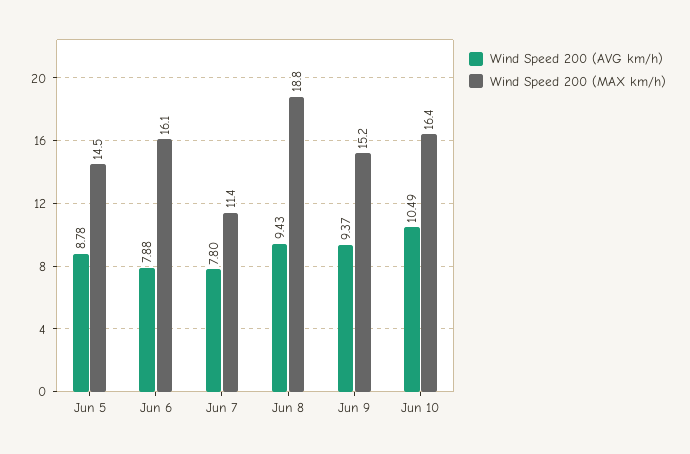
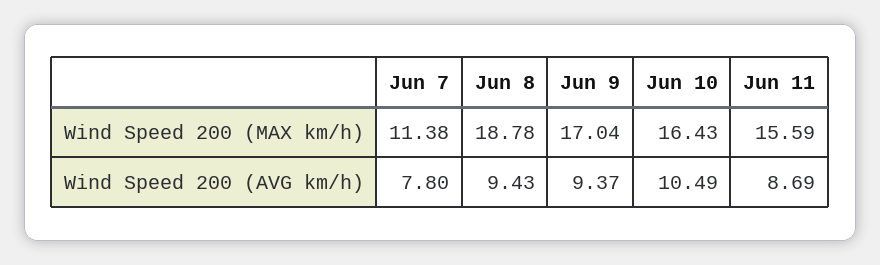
Wind Speed 200 (AVG km/h), Jun 5: 8.78 -> none
Wind Speed 200 (MAX km/h), Jun 5: 14.5 -> none
Wind Speed 200 (AVG km/h), Jun 6: 7.88 -> none
Wind Speed 200 (MAX km/h), Jun 6: 16.1 -> none
Wind Speed 200 (MAX km/h), Jun 9: 15.2 -> 17.04
Wind Speed 200 (MAX km/h), Jun 11: none -> 15.59
Wind Speed 200 (AVG km/h), Jun 11: none -> 8.69

